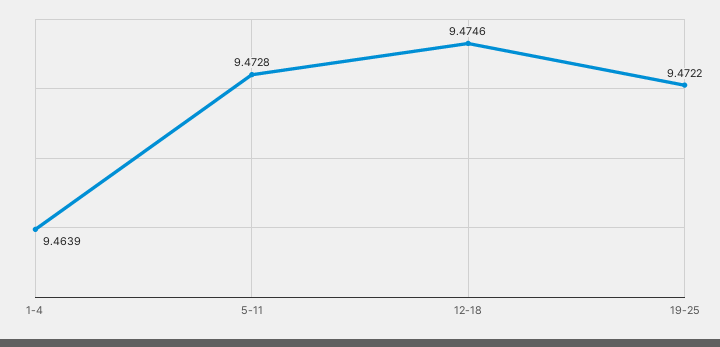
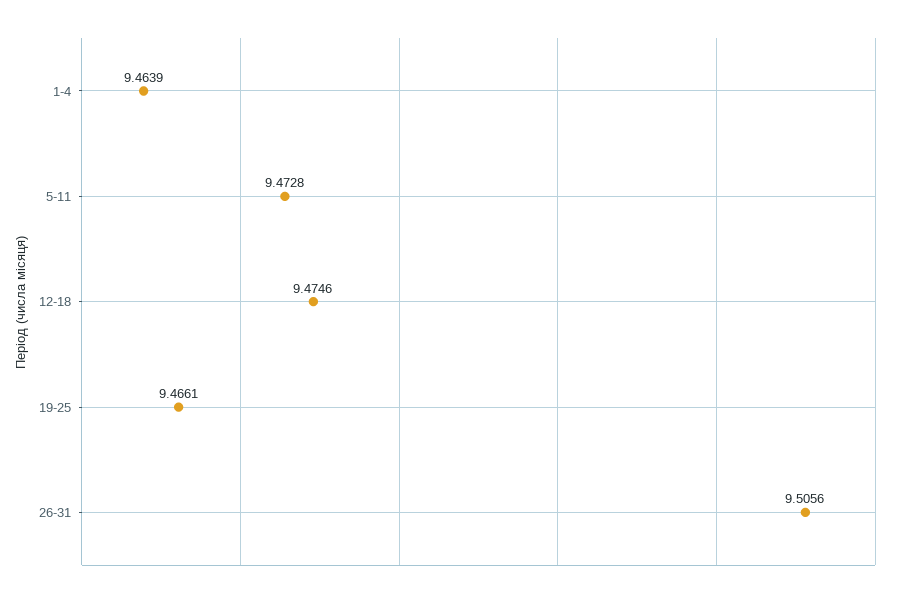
19-25: 9.4722 -> 9.4661
26-31: none -> 9.5056

